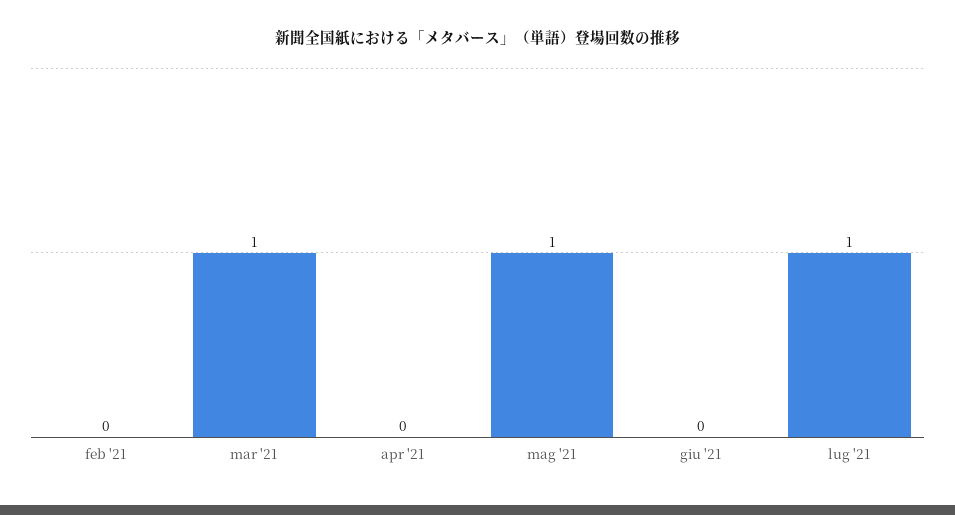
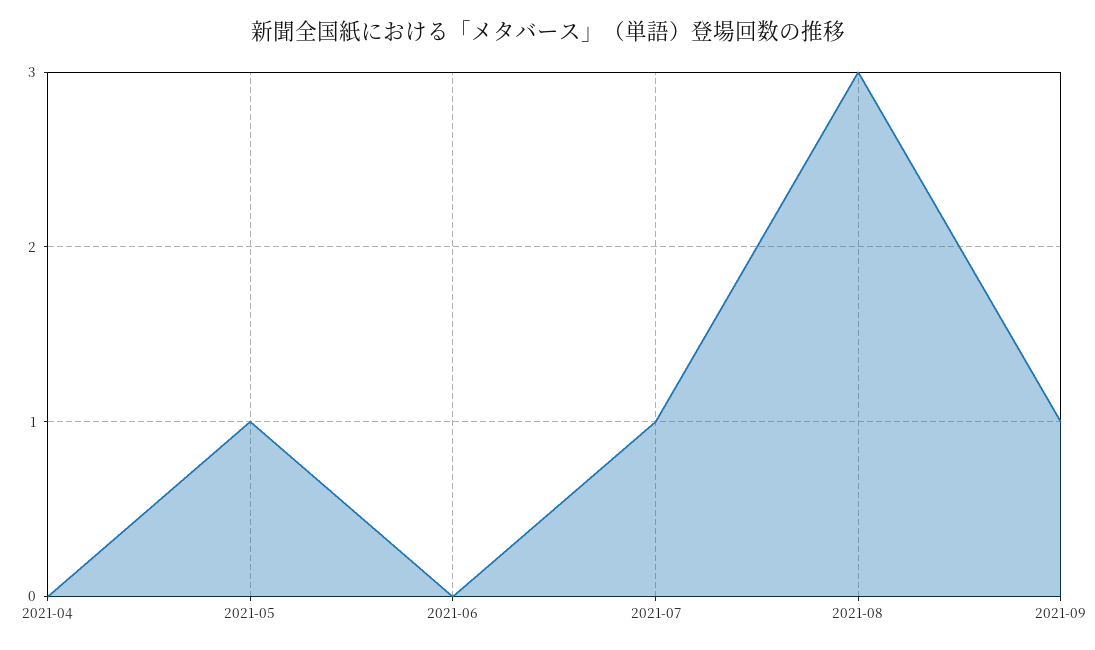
feb '21: 0 -> none
mar '21: 1 -> none
2021-08: none -> 3
2021-09: none -> 1

